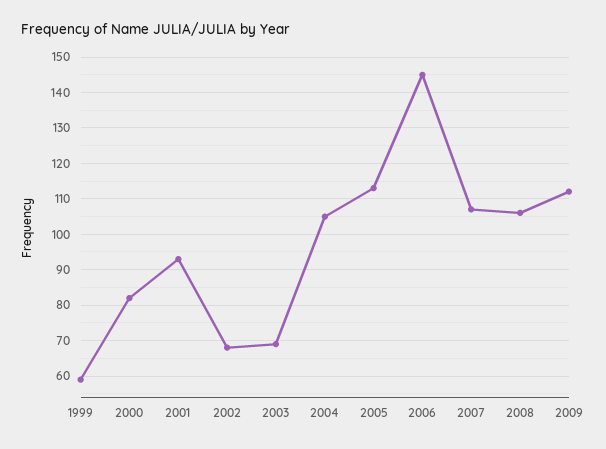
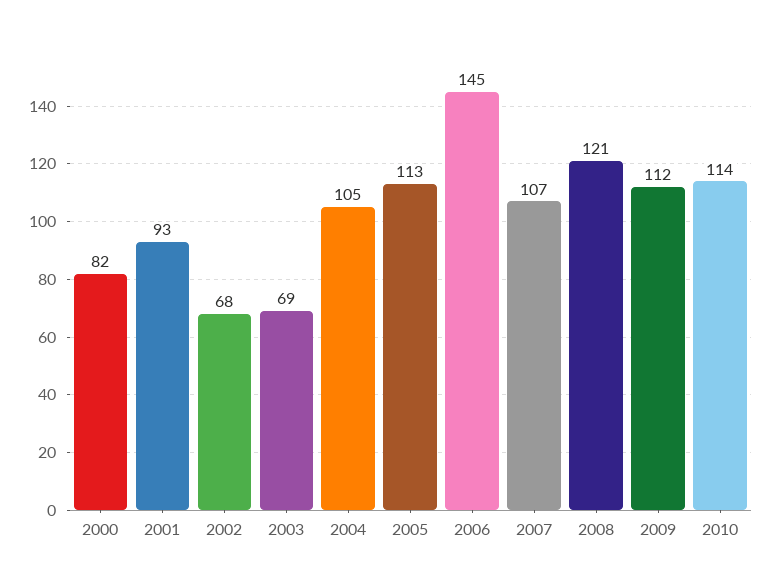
1999: 60 -> none
2008: 105 -> 121
2010: none -> 114

